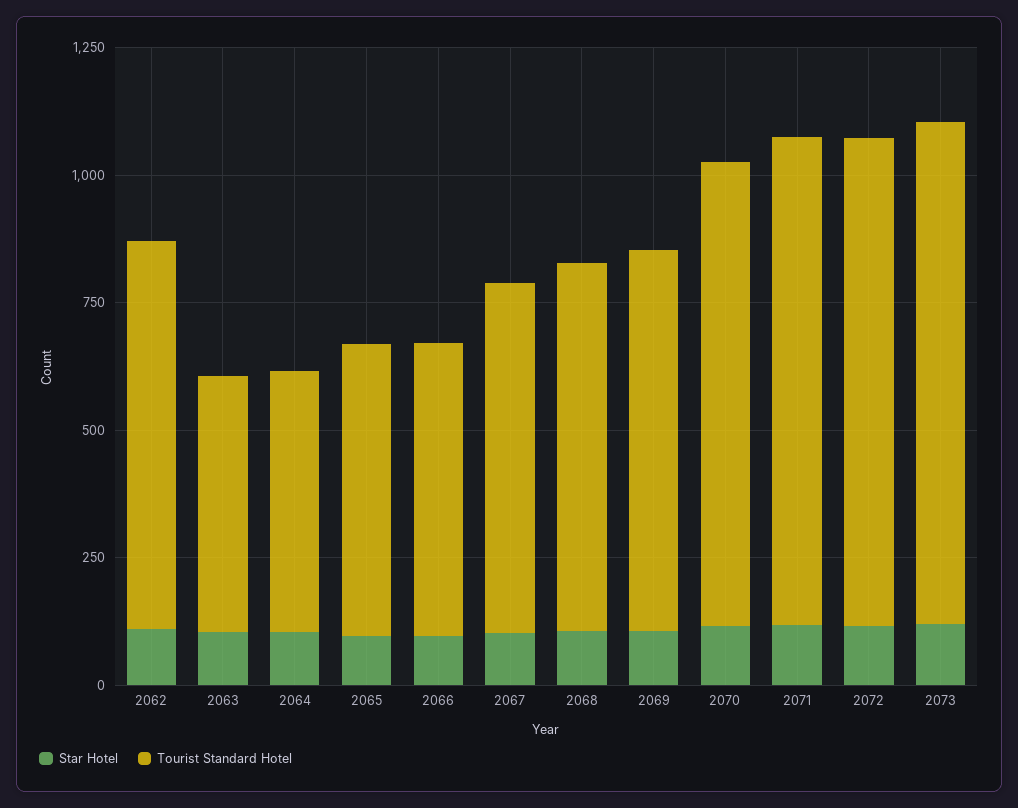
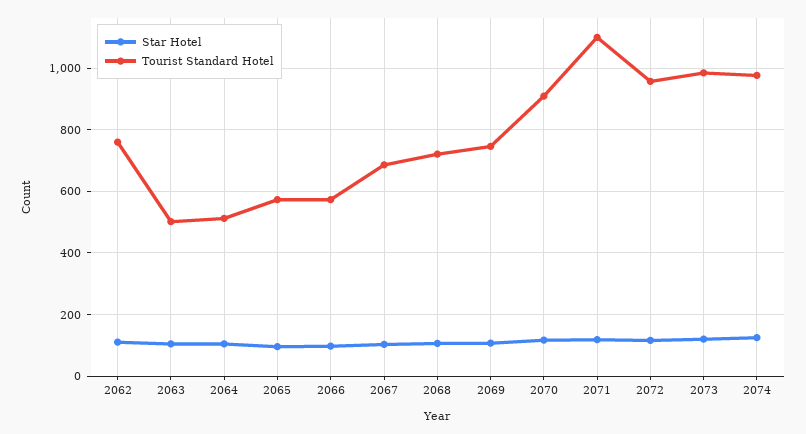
Tourist Standard Hotel, 2071: 950 -> 1100
Star Hotel, 2074: none -> 120
Tourist Standard Hotel, 2074: none -> 980

